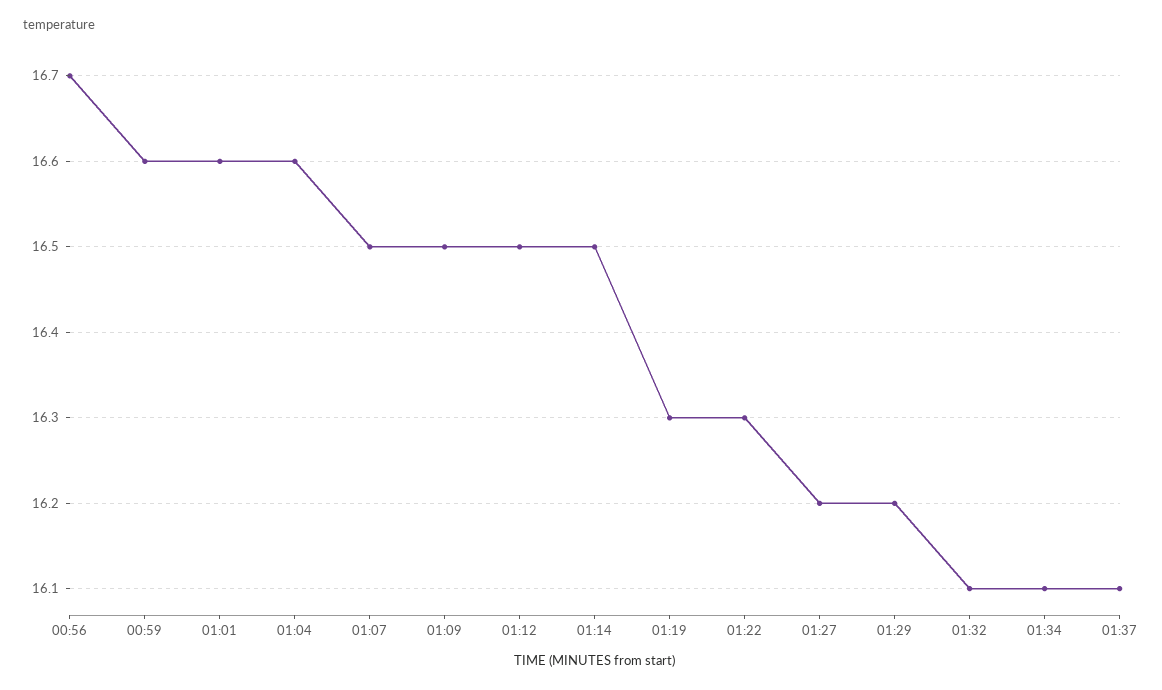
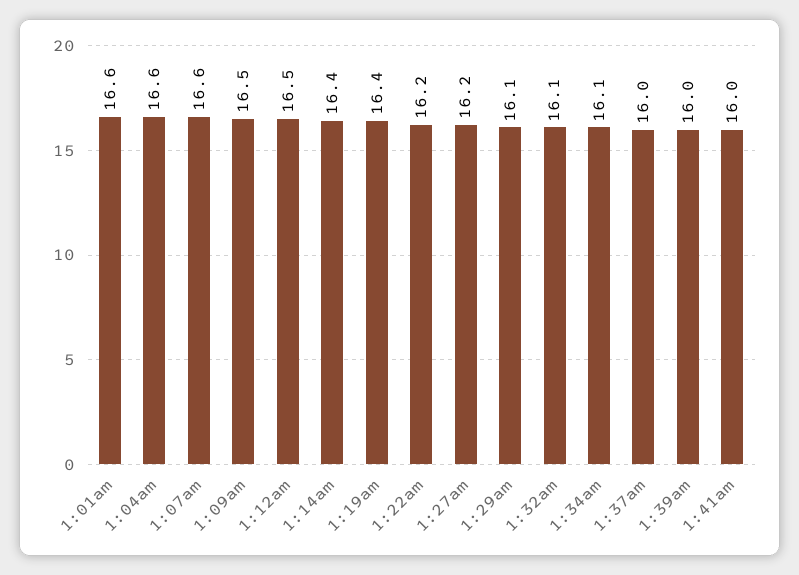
00:56: 16.7 -> none
00:59: 16.6 -> none
01:07: 16.5 -> 16.6
01:14: 16.5 -> 16.4
01:19: 16.3 -> 16.4
01:22: 16.3 -> 16.2
01:29: 16.2 -> 16.1
01:37: 16.1 -> 16
1:39am: none -> 16
1:41am: none -> 16

